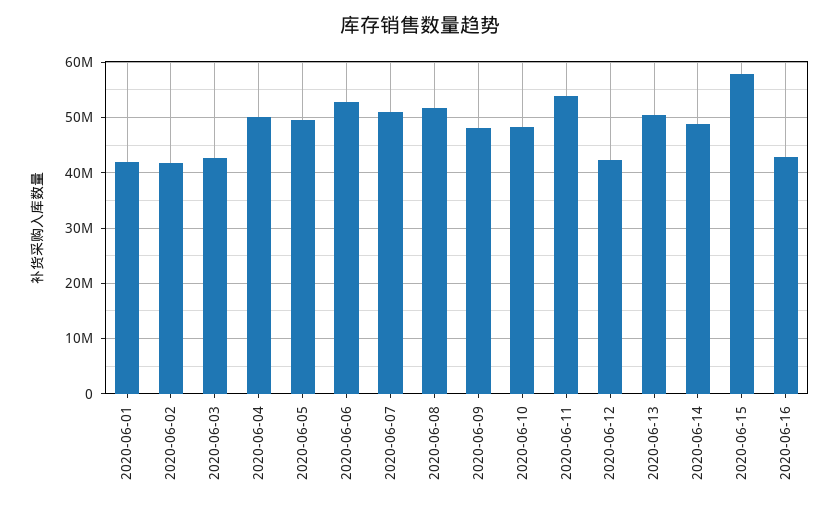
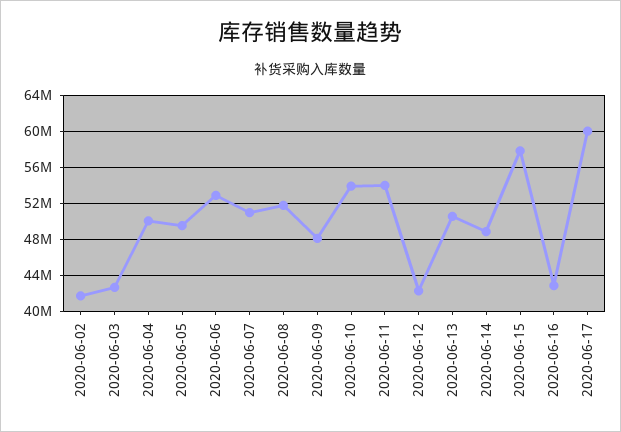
2020-06-01: 42000000 -> none
2020-06-10: 48000000 -> 54000000
2020-06-17: none -> 60000000

